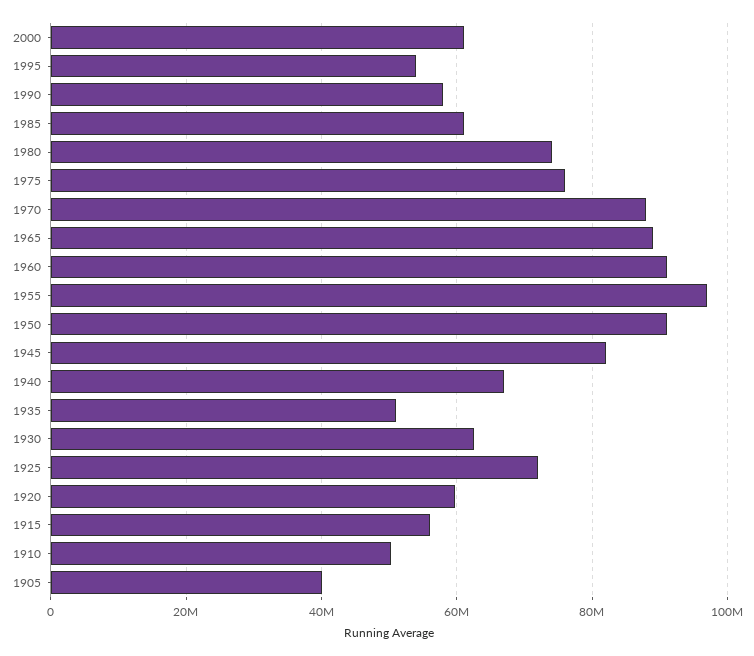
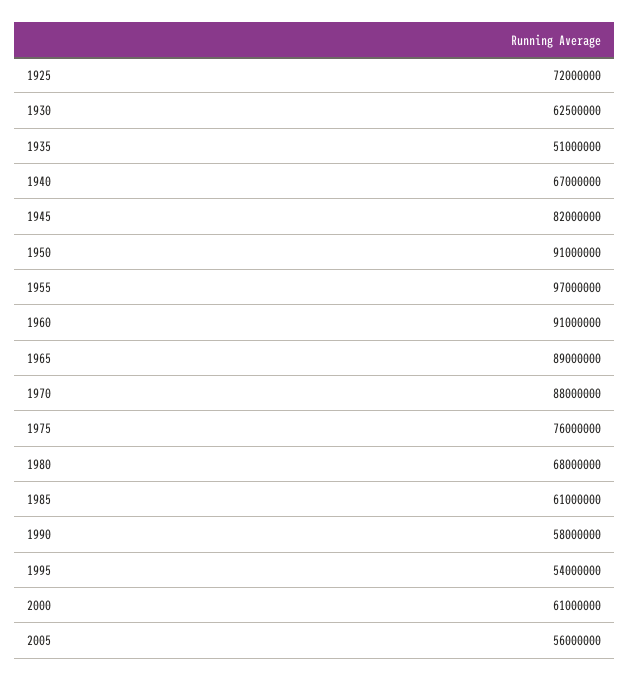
1980: 74000000 -> 68000000
1920: 60000000 -> none
1915: 56000000 -> none
1910: 50000000 -> none
1905: 40000000 -> none
2005: none -> 56000000

